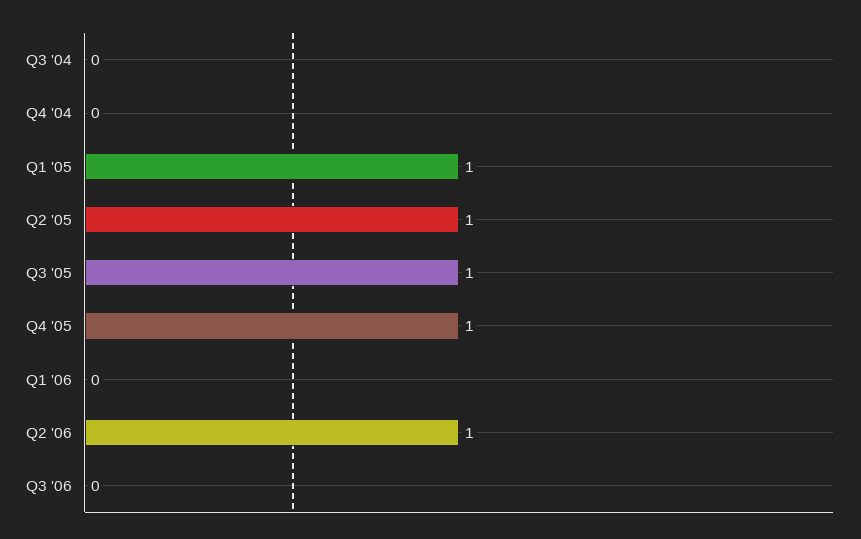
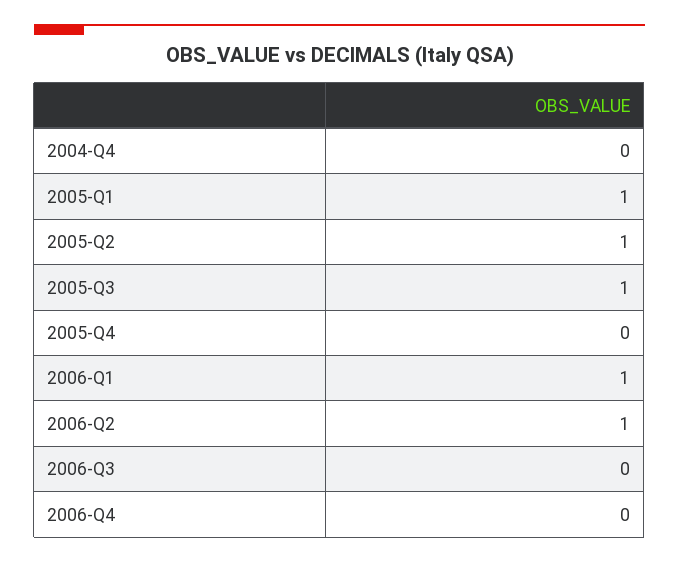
Q3 '04: 0 -> none
Q4 '05: 1 -> 0
Q1 '06: 0 -> 1
2006-Q4: none -> 0

